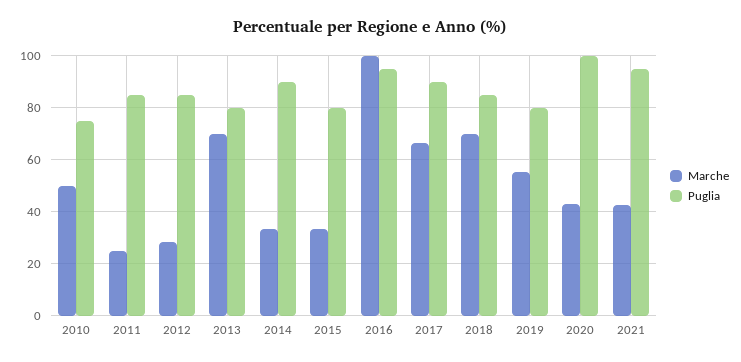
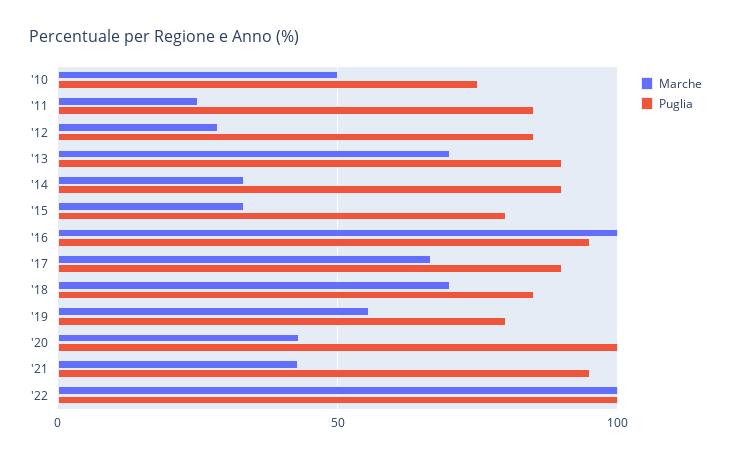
Puglia, 2013: 80 -> 90
Marche, '22: none -> 100
Puglia, '22: none -> 100

